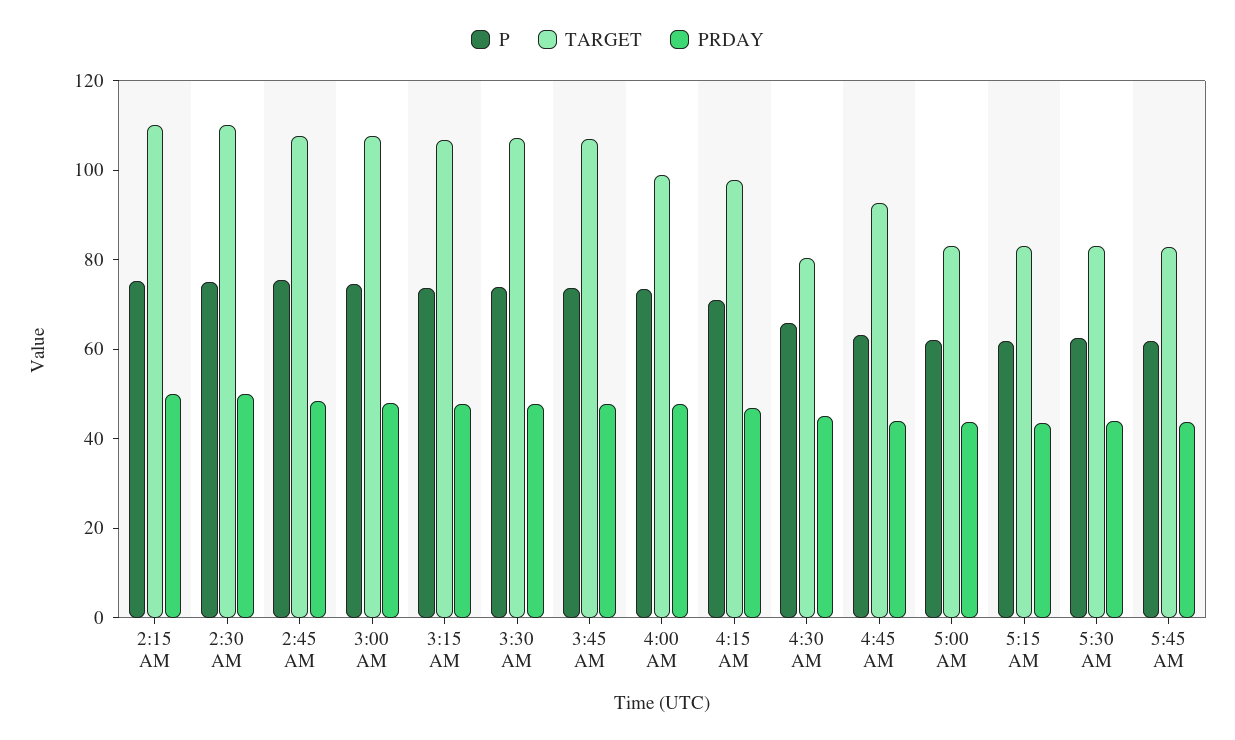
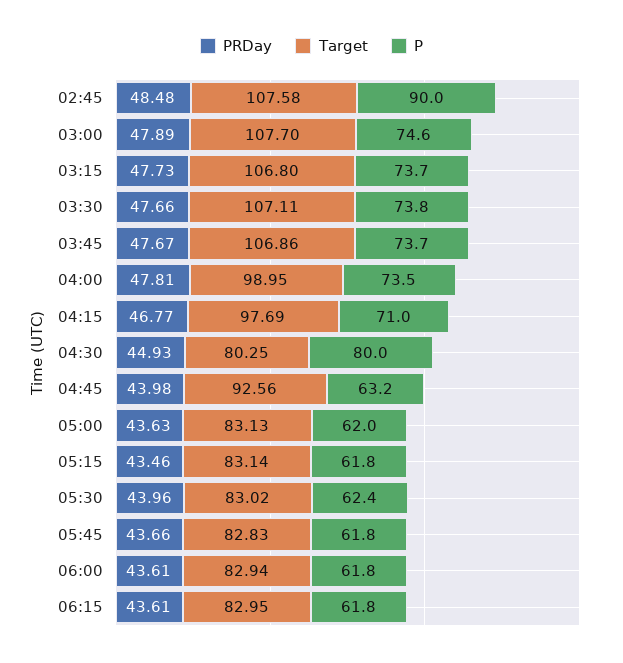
P, 2:15 AM: 75 -> none
TARGET, 2:15 AM: 110 -> none
PRDAY, 2:15 AM: 50 -> none
P, 2:30 AM: 75 -> none
TARGET, 2:30 AM: 110 -> none
PRDAY, 2:30 AM: 50 -> none
P, 2:45 AM: 75 -> 90
P, 4:30 AM: 65 -> 80
PRDAY, 06:00: none -> 43.61
TARGET, 06:00: none -> 82.94
P, 06:00: none -> 61.8
PRDAY, 06:15: none -> 43.61
TARGET, 06:15: none -> 82.95
P, 06:15: none -> 61.8

